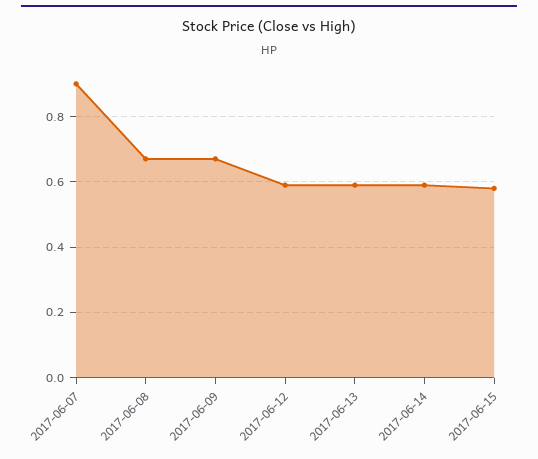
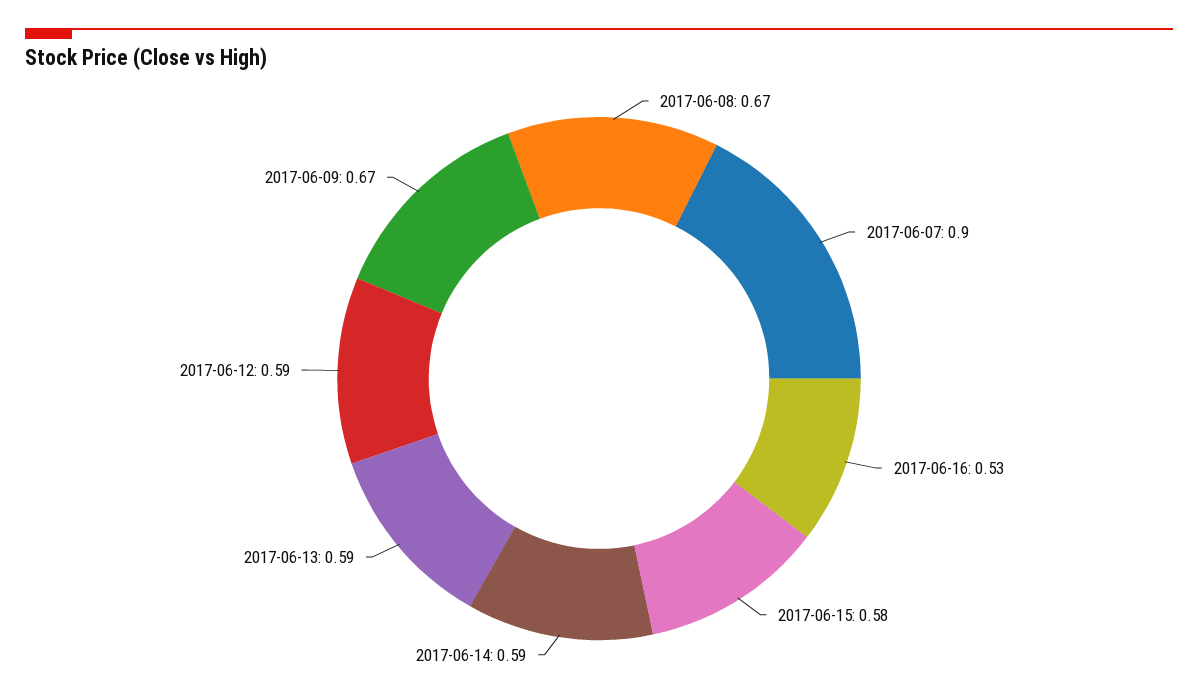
2017-06-16: none -> 0.53

